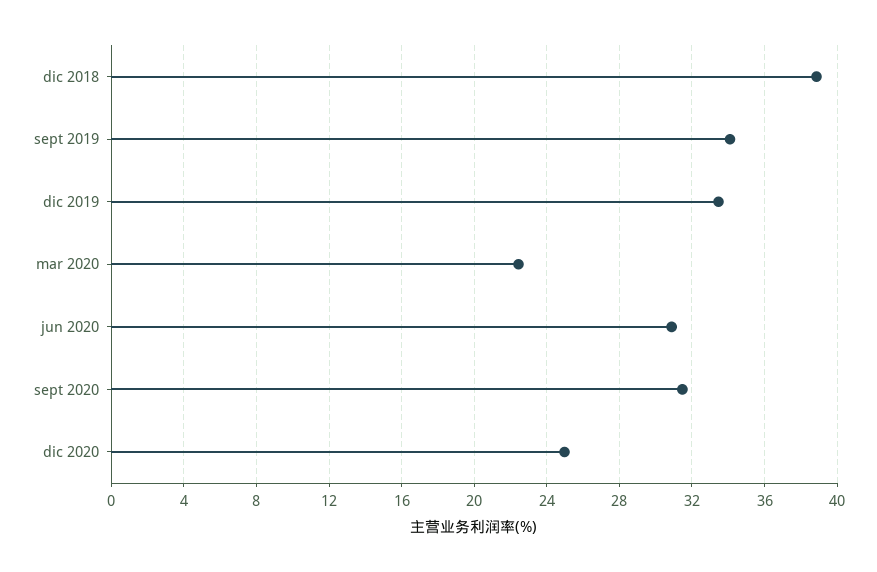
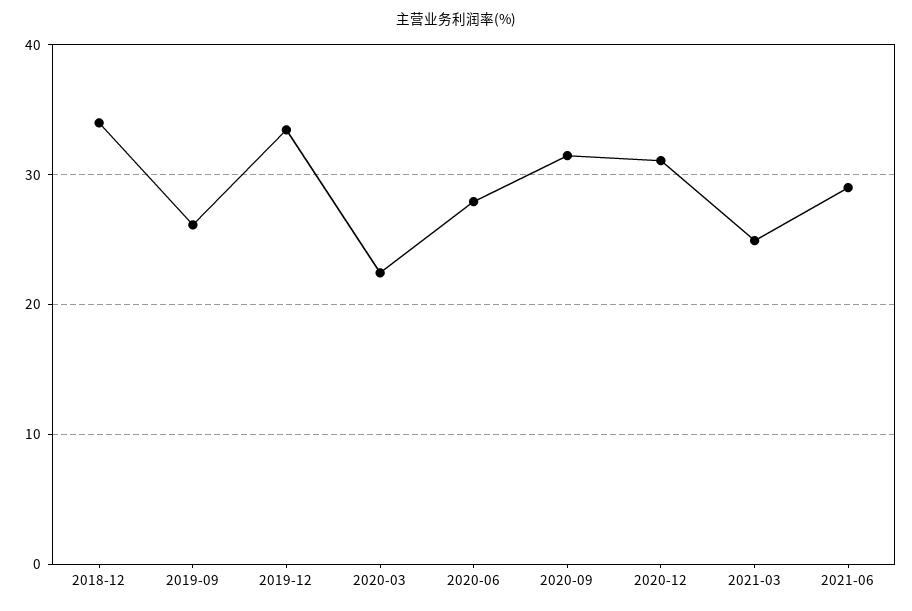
dic 2018: 39 -> 34
sept 2019: 34 -> 26
jun 2020: 31 -> 28
dic 2020: 25 -> 31
2021-03: none -> 25
2021-06: none -> 29

